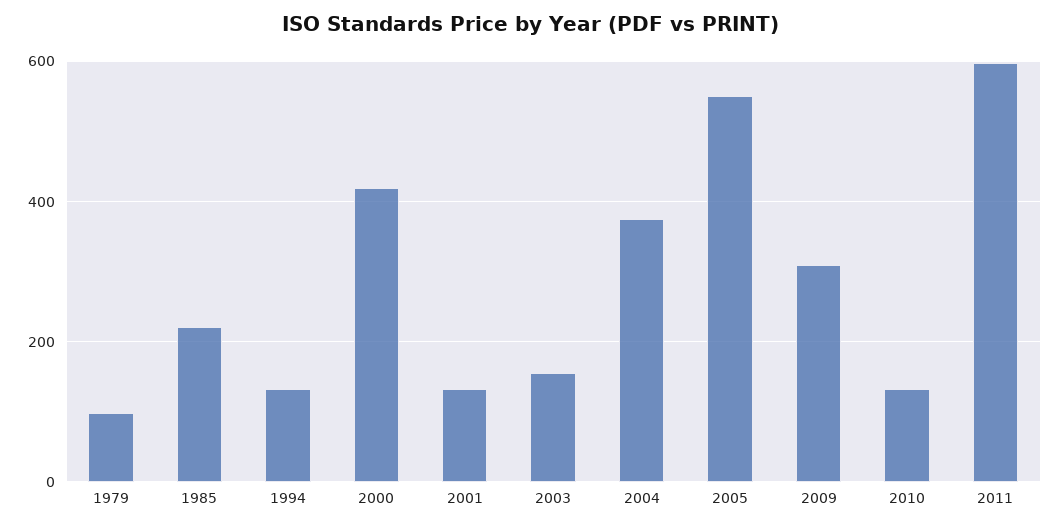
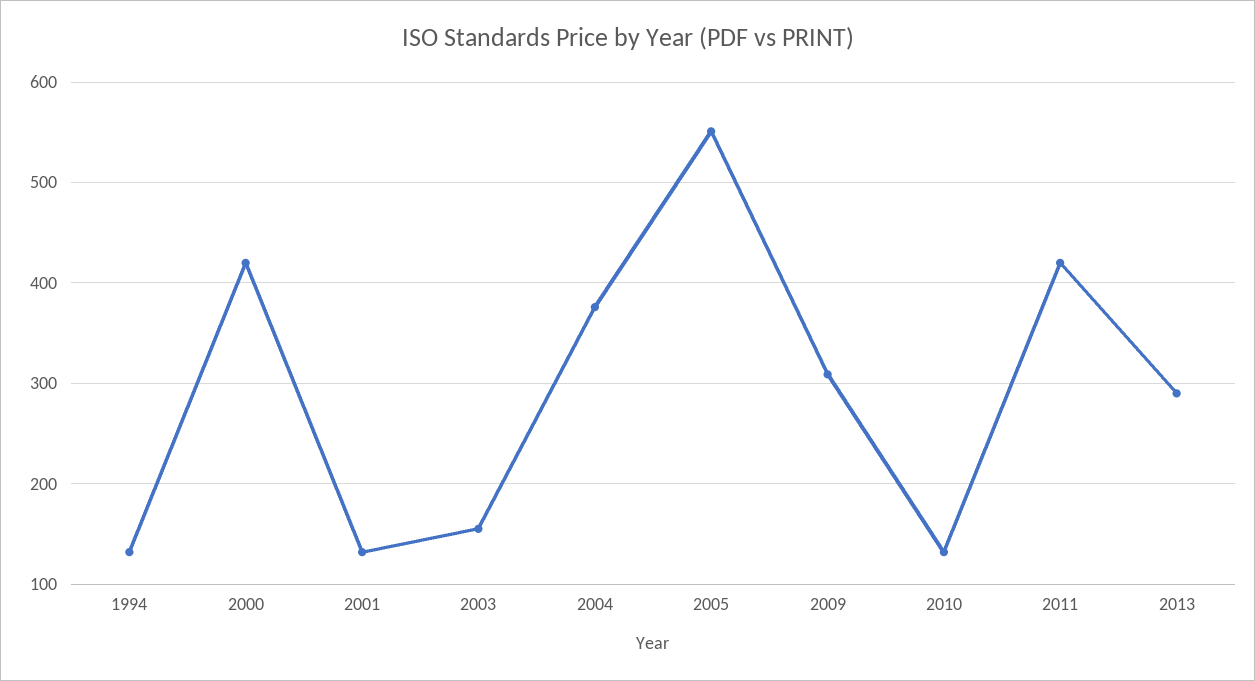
1979: 100 -> none
1985: 220 -> none
2011: 600 -> 420
2013: none -> 290

